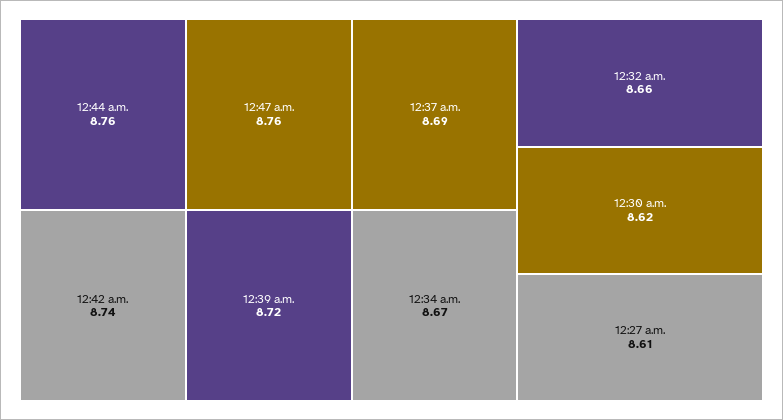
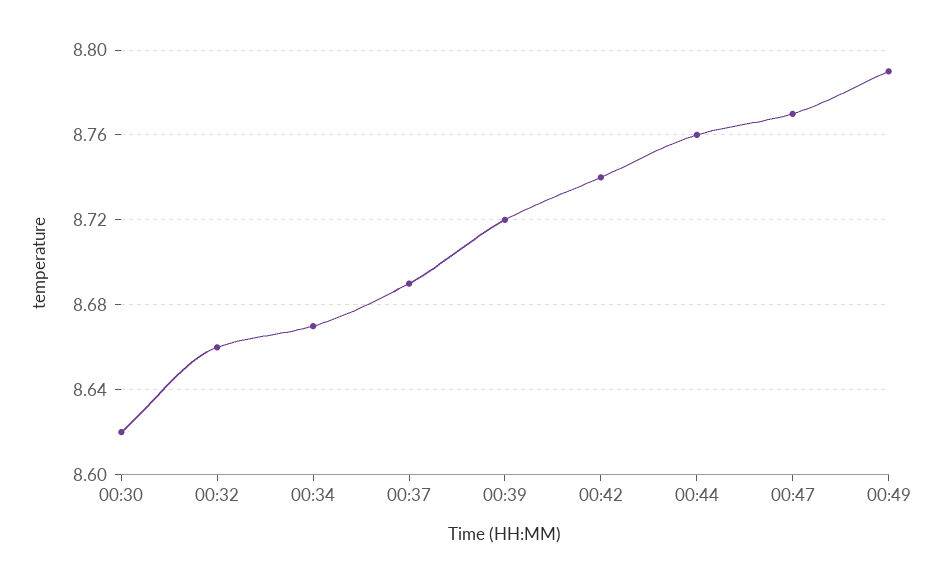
12:47 a.m.: 8.76 -> 8.77
12:27 a.m.: 8.61 -> none
00:49: none -> 8.79

